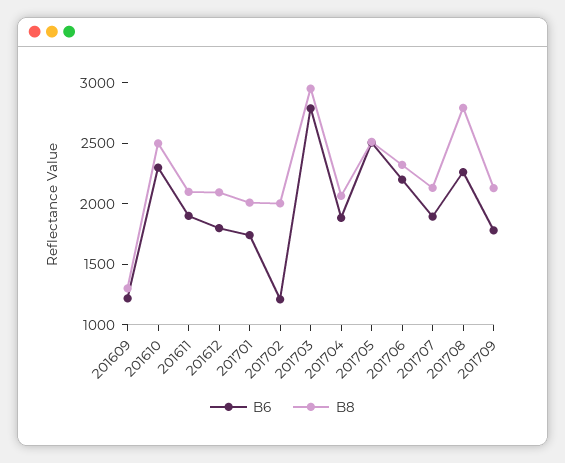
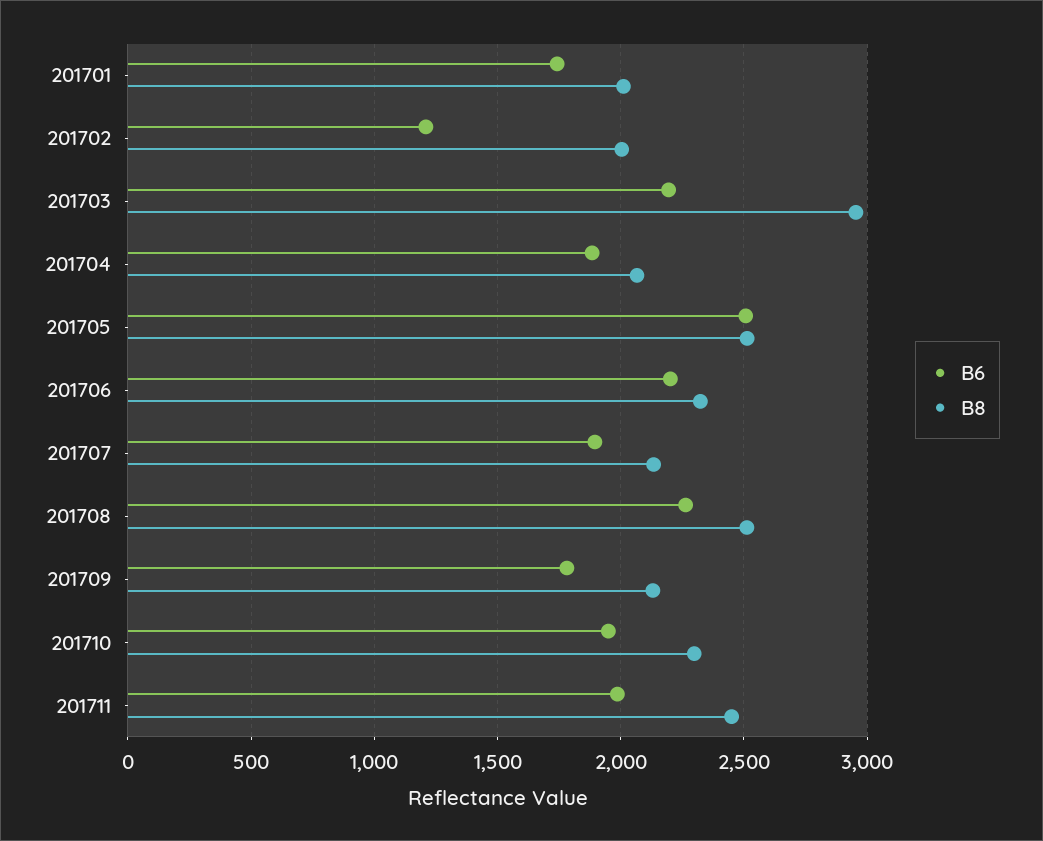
B6, 201609: 1200 -> none
B8, 201609: 1300 -> none
B6, 201610: 2300 -> none
B8, 201610: 2500 -> none
B6, 201611: 1900 -> none
B8, 201611: 2100 -> none
B6, 201612: 1800 -> none
B8, 201612: 2100 -> none
B6, 201703: 2800 -> 2200
B8, 201708: 2800 -> 2500
B6, 201710: none -> 1950
B8, 201710: none -> 2300
B6, 201711: none -> 2000
B8, 201711: none -> 2450

